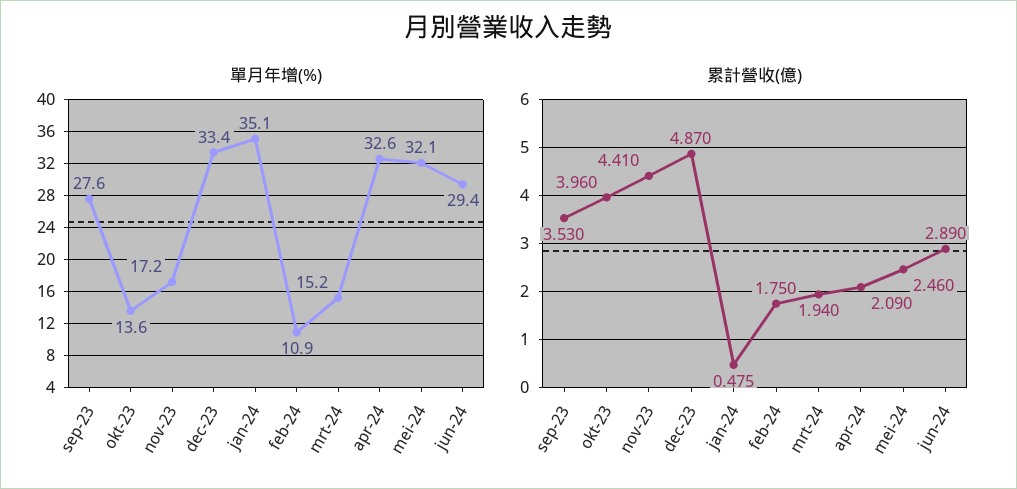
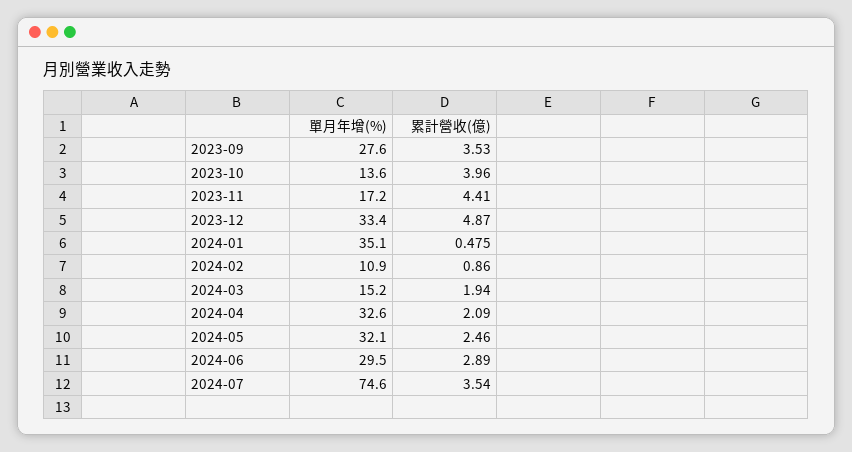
單月年增(%), jun-24: 29.4 -> 29.5
累計營收(億), feb-24: 1.75 -> 0.86
單月年增(%), 2024-07: none -> 74.6
累計營收(億), 2024-07: none -> 3.54

